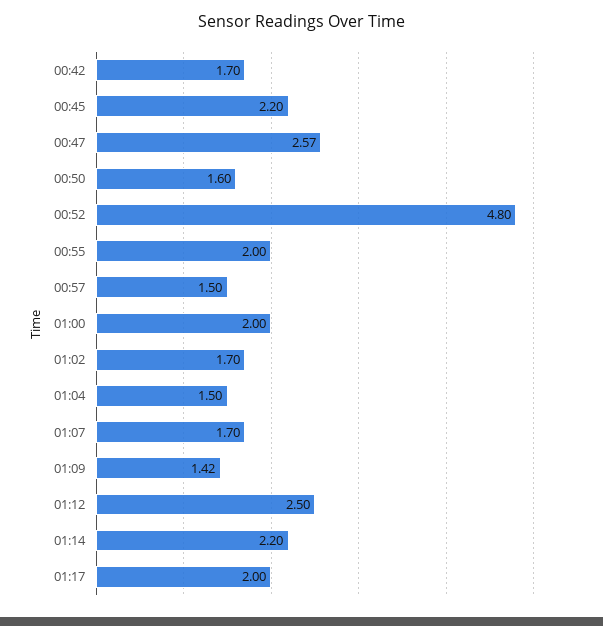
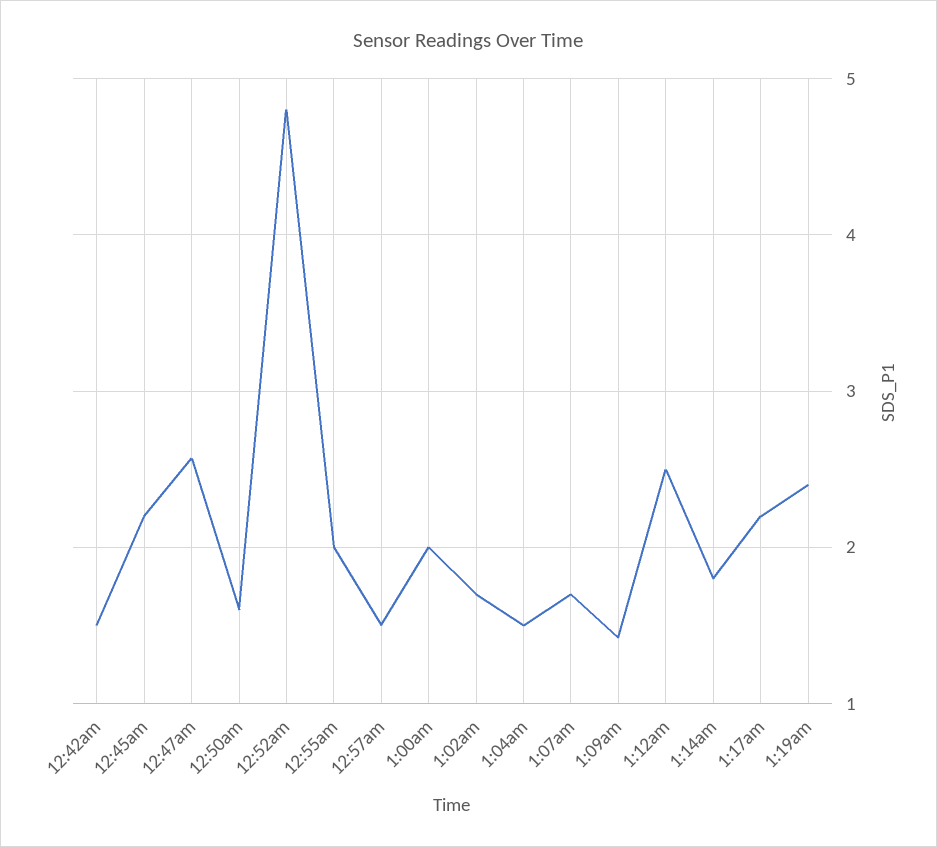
00:42: 1.7 -> 1.5
01:14: 2.2 -> 1.8
01:17: 2 -> 2.2
1:19am: none -> 2.4

